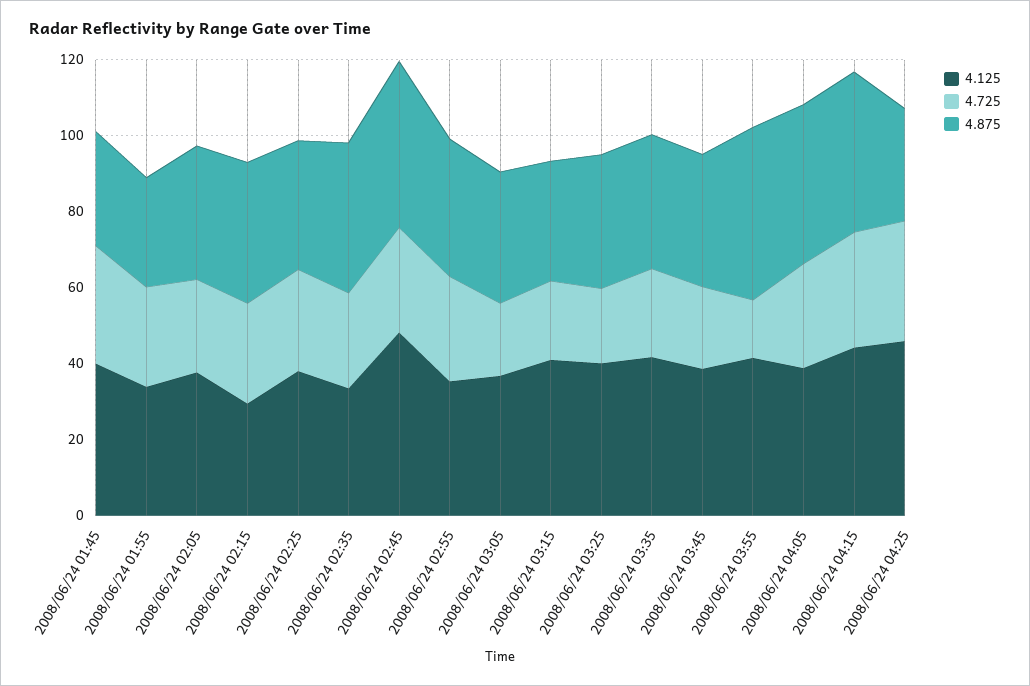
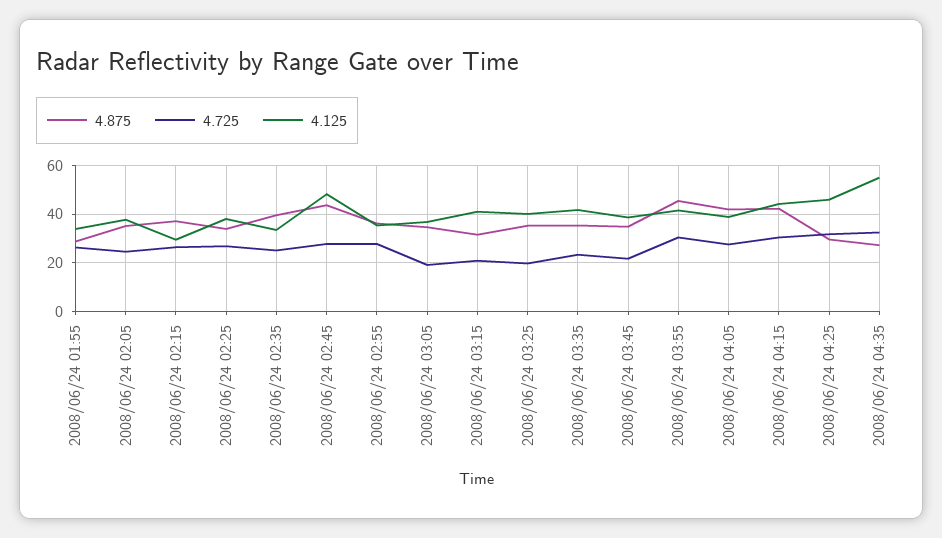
4.125, 2008/06/24 01:45: 40 -> none
4.725, 2008/06/24 01:45: 30 -> none
4.875, 2008/06/24 01:45: 30 -> none
4.725, 2008/06/24 03:55: 15 -> 30
4.875, 2008/06/24 04:35: none -> 27.5
4.725, 2008/06/24 04:35: none -> 32.5
4.125, 2008/06/24 04:35: none -> 55

